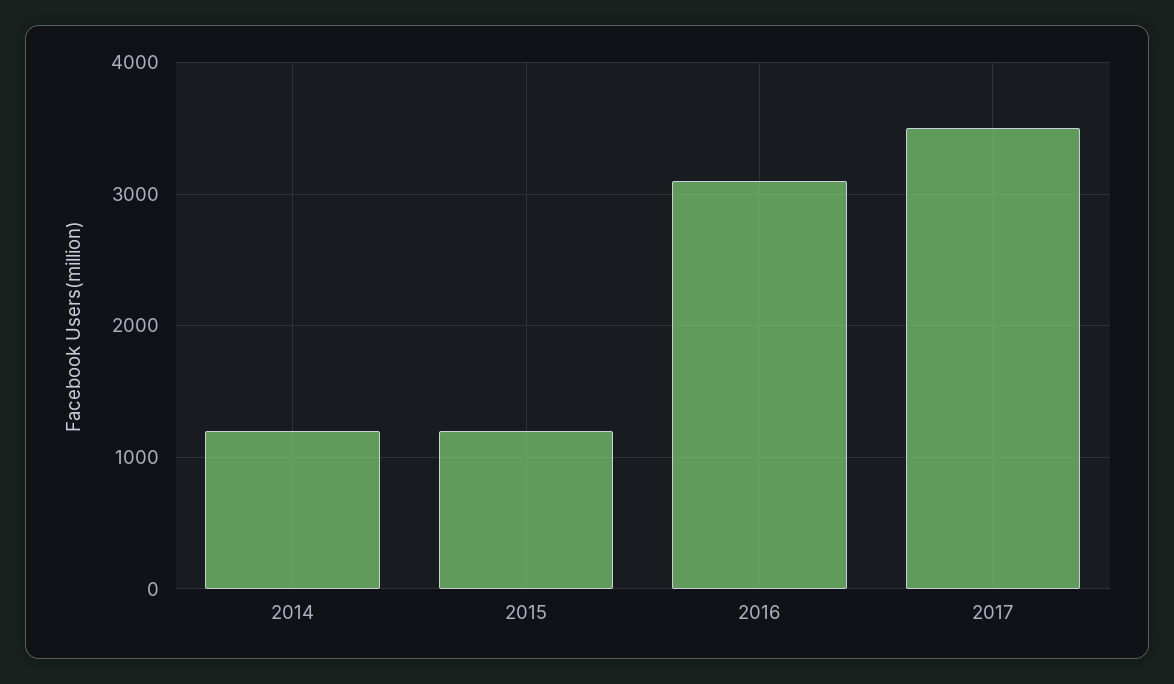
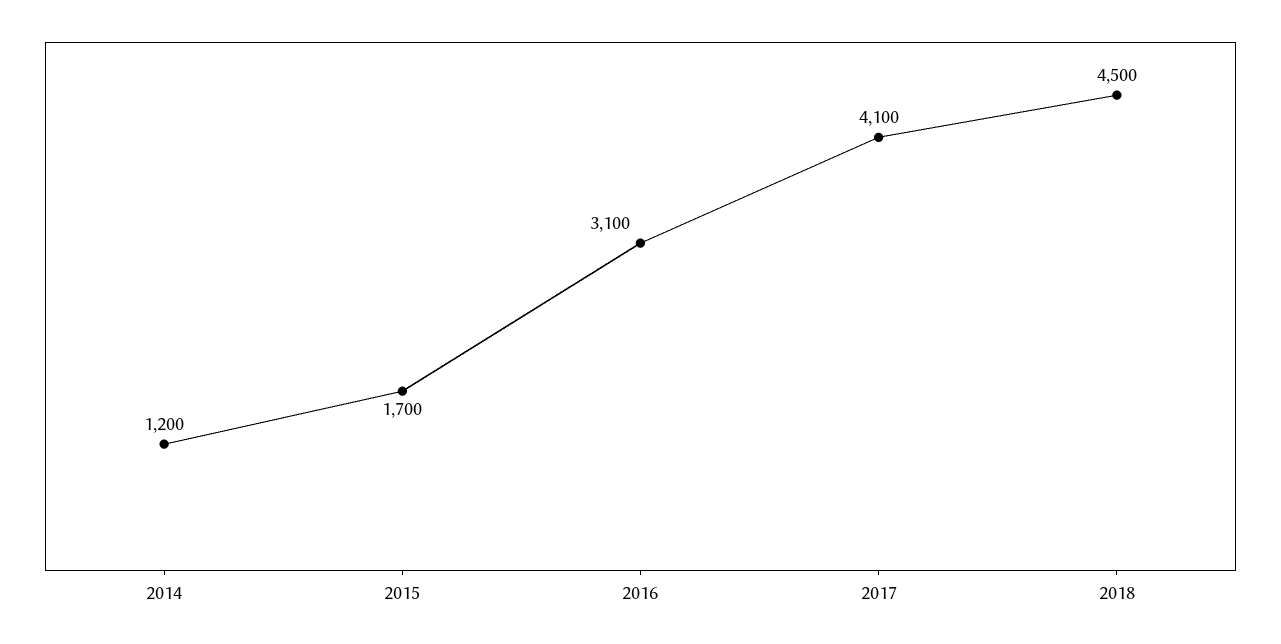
2015: 1200 -> 1700
2017: 3500 -> 4100
2018: none -> 4500

